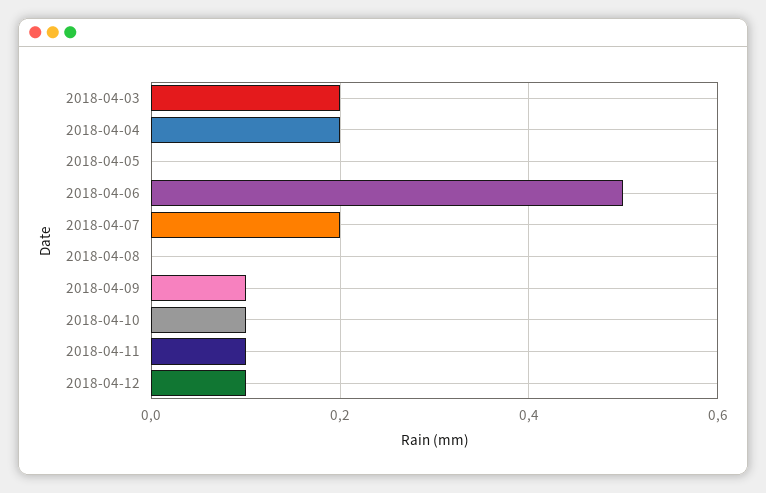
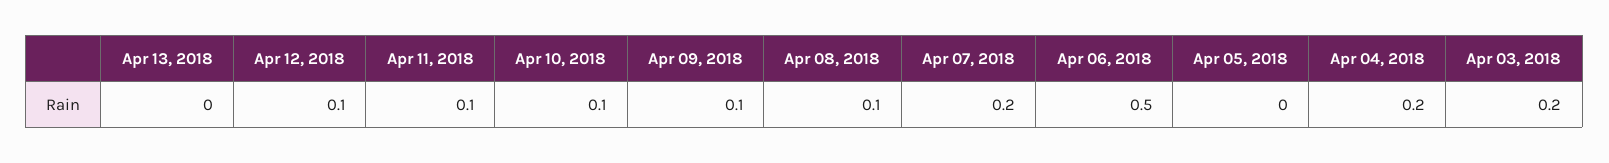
2018-04-08: 0 -> 0.1
Apr 13, 2018: none -> 0

